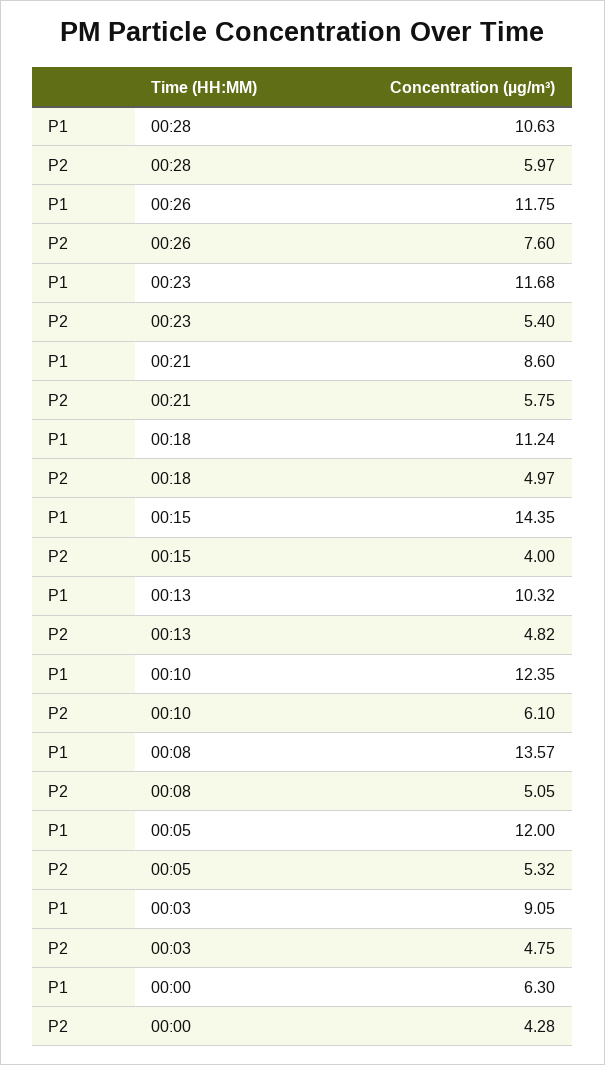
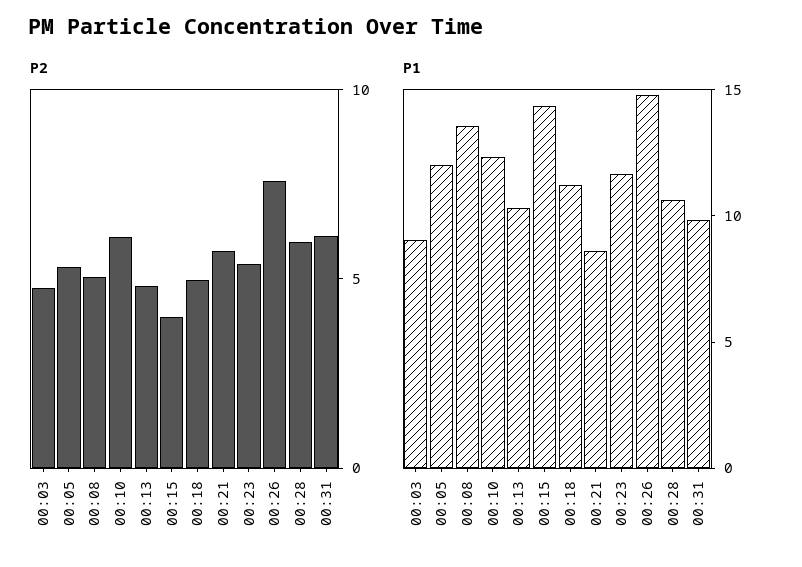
P1, 00:26: 11.75 -> 15
P1, 00:00: 6.3 -> none
P2, 00:00: 4.28 -> none
P2, 00:31: none -> 6
P1, 00:31: none -> 10

